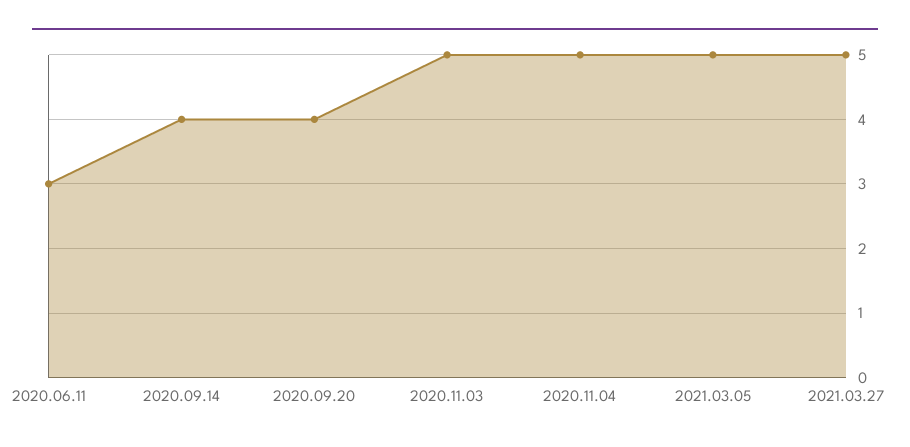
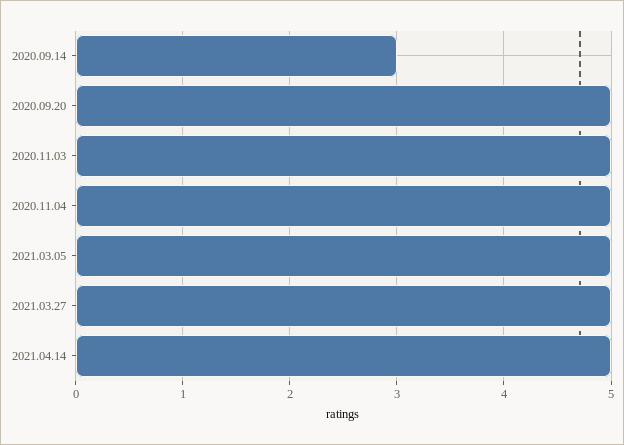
2020.06.11: 3 -> none
2020.09.14: 4 -> 3
2020.09.20: 4 -> 5
2021.04.14: none -> 5

